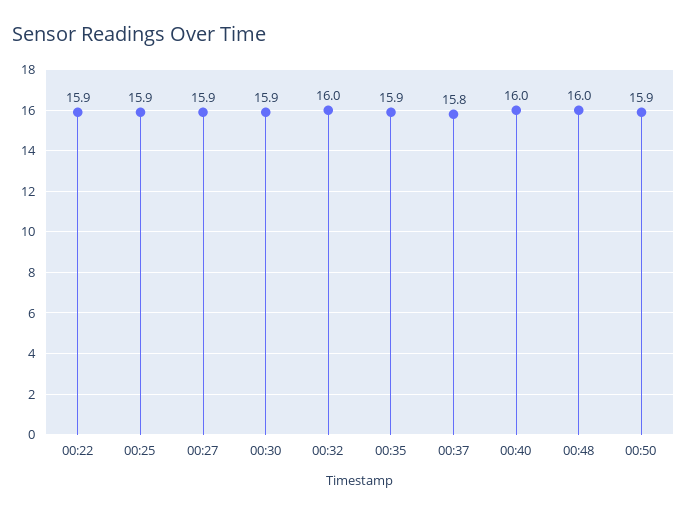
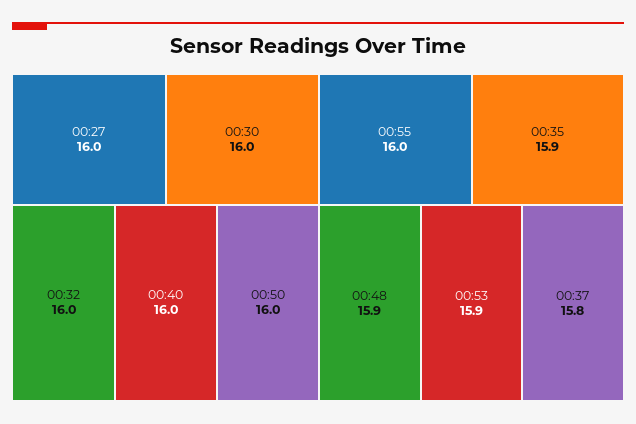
00:22: 15.9 -> none
00:25: 15.9 -> none
00:27: 15.9 -> 16
00:30: 15.9 -> 16
00:48: 16 -> 15.9
00:50: 15.9 -> 16
00:55: none -> 16
00:53: none -> 15.9

